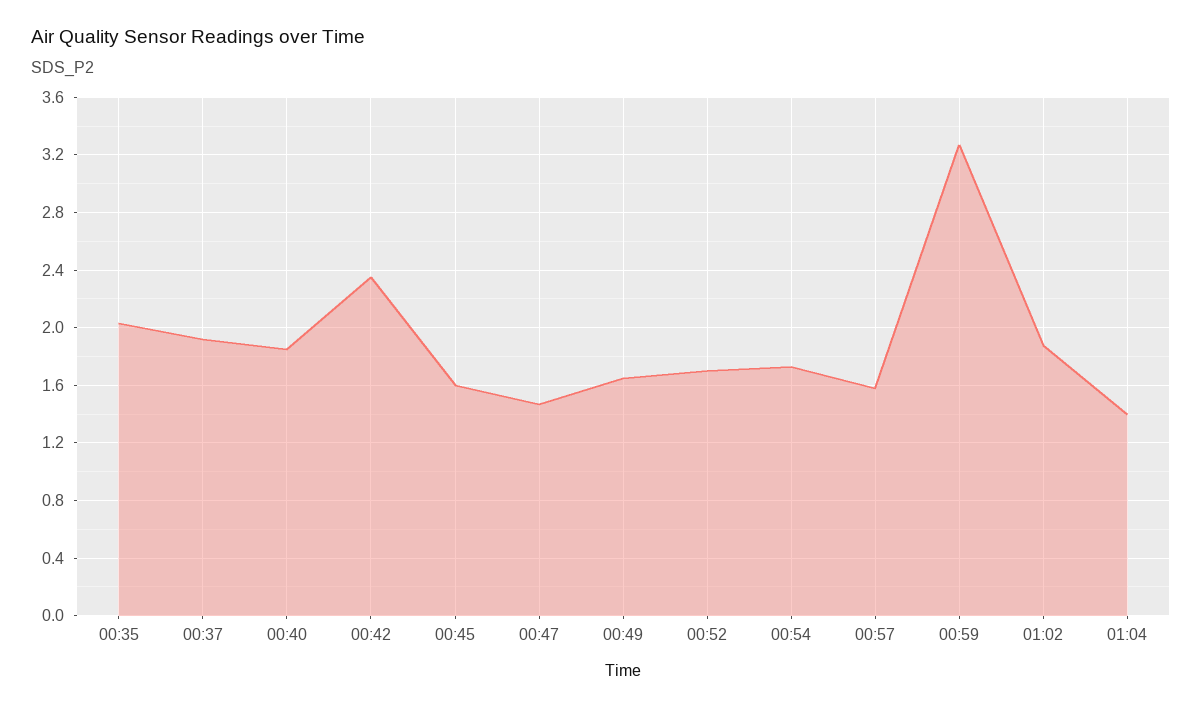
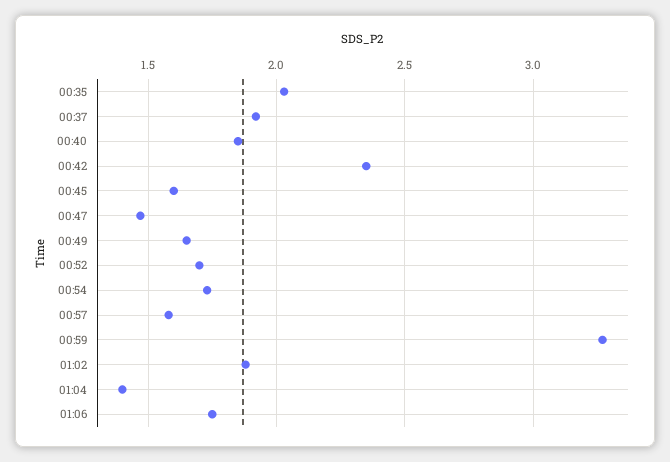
01:06: none -> 1.75

